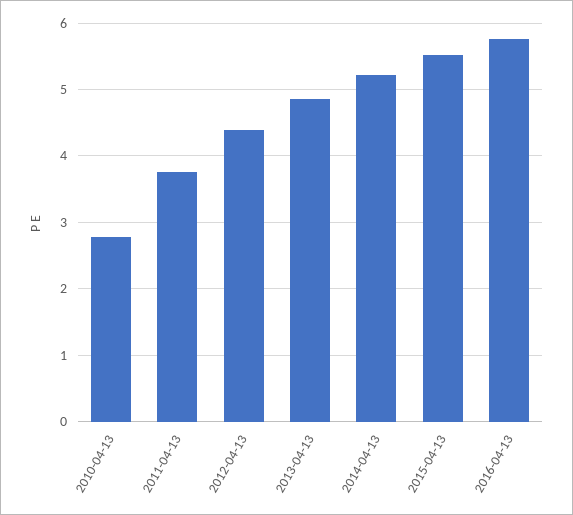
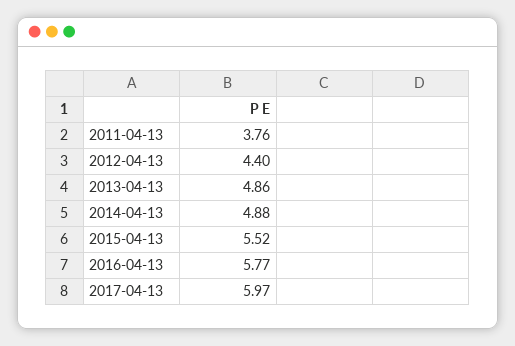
2010-04-13: 2.8 -> none
2014-04-13: 5.2 -> 4.88
2017-04-13: none -> 5.97

